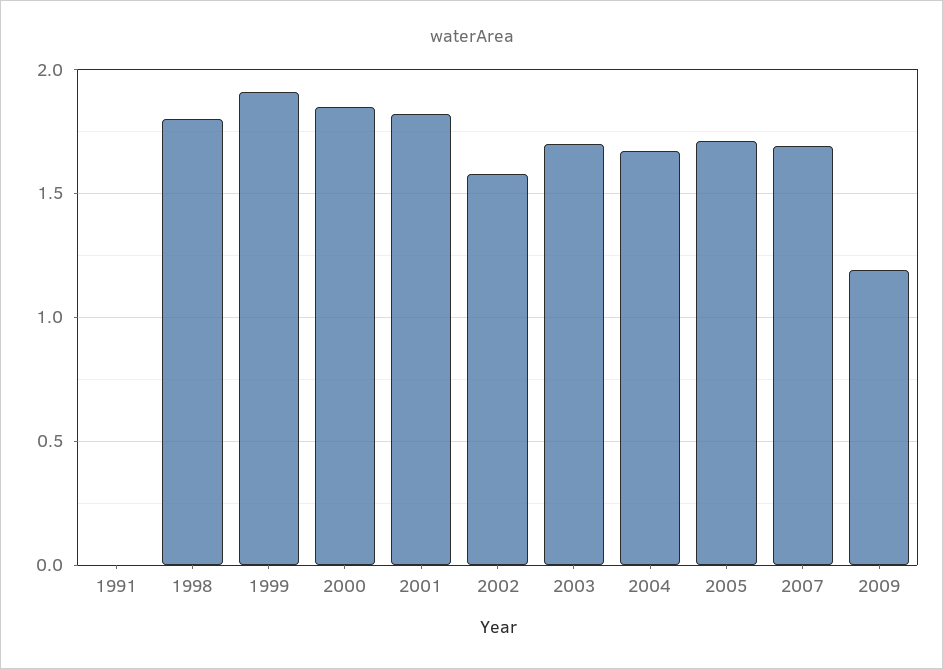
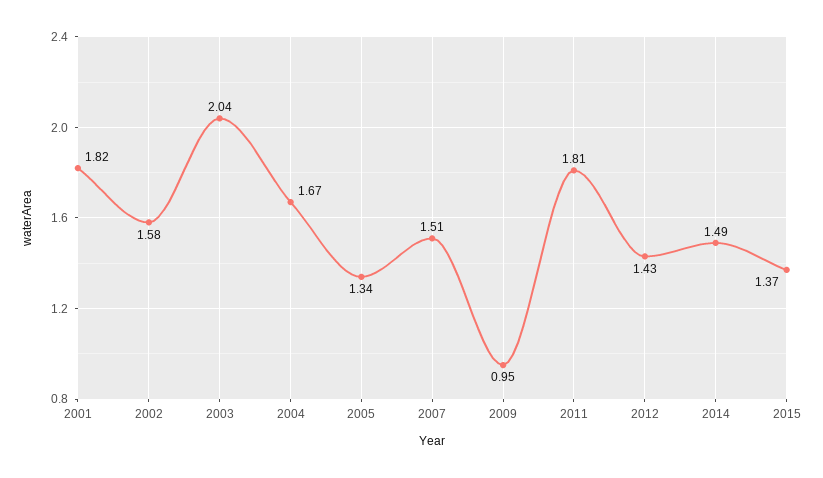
1991: 0 -> none
1998: 1.8 -> none
1999: 1.9 -> none
2000: 1.85 -> none
2003: 1.7 -> 2.04
2005: 1.7 -> 1.34
2007: 1.7 -> 1.51
2009: 1.2 -> 0.95
2011: none -> 1.81
2012: none -> 1.43
2014: none -> 1.49
2015: none -> 1.37

